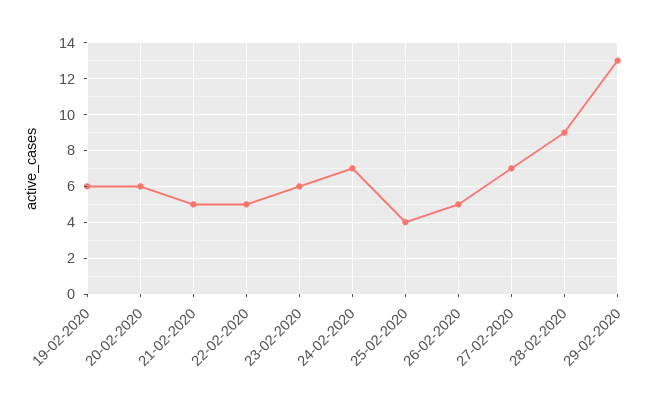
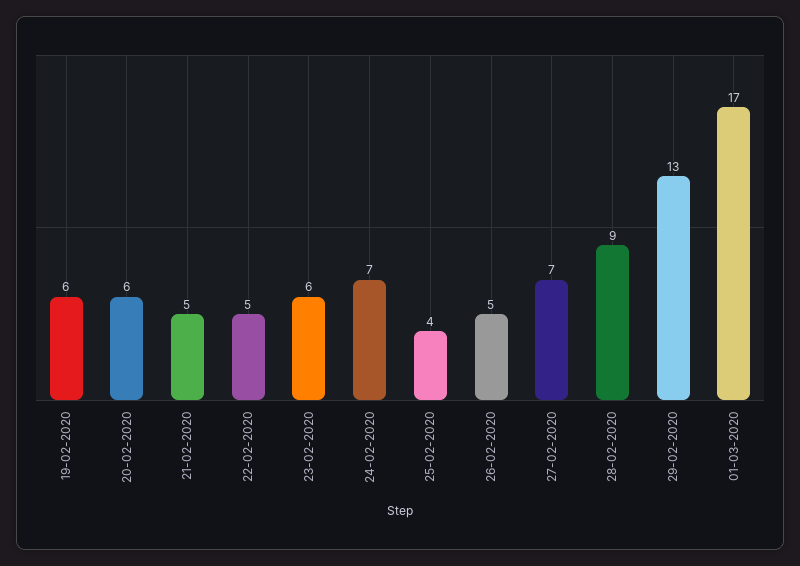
01-03-2020: none -> 17

